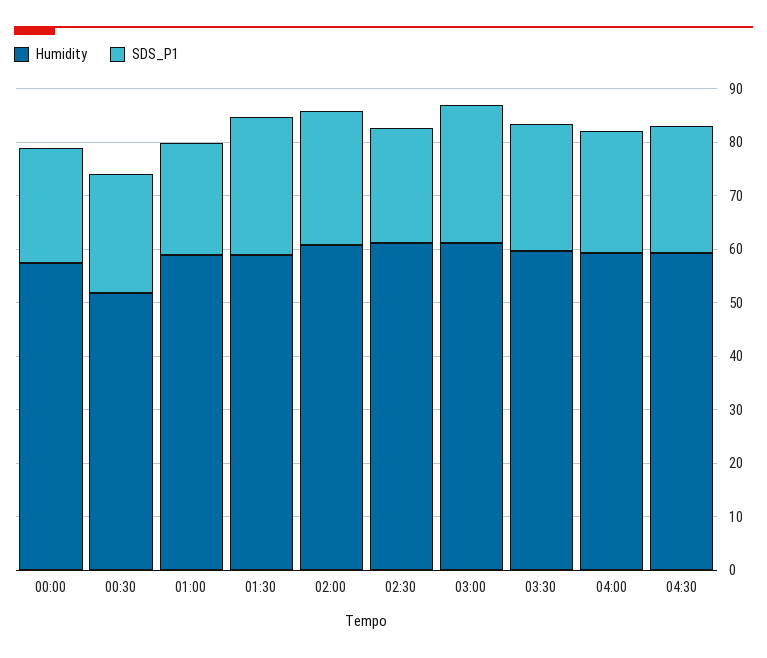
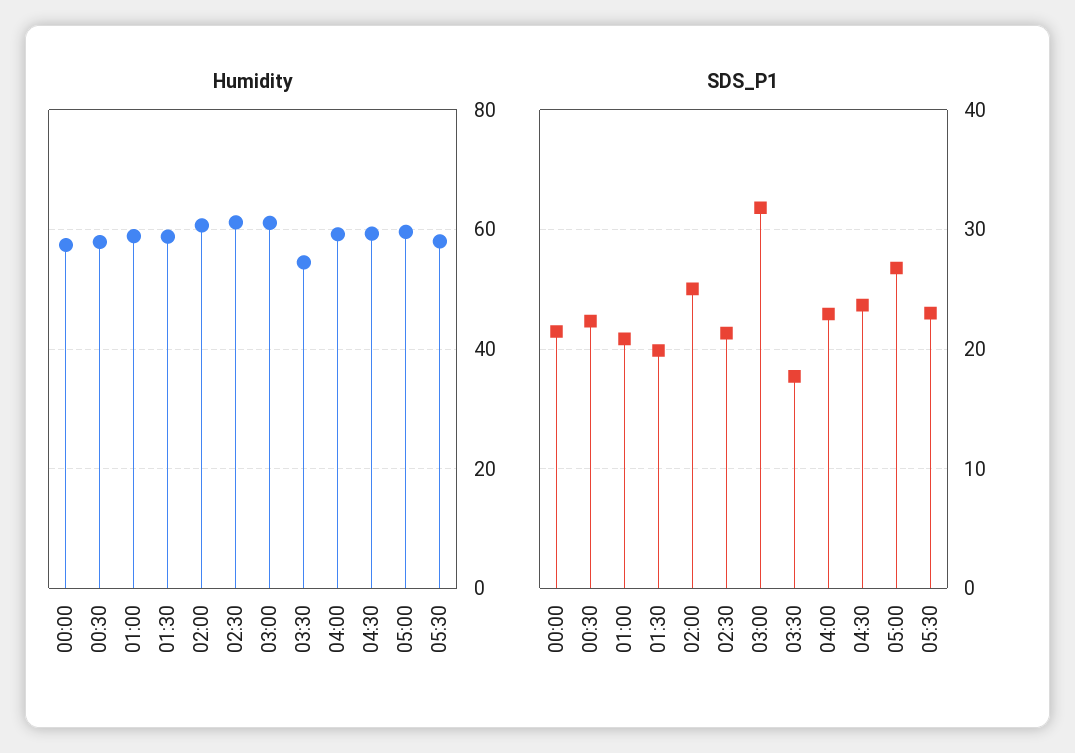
Humidity, 00:30: 52 -> 58
SDS_P1, 01:30: 26 -> 20
SDS_P1, 03:00: 26 -> 32
Humidity, 03:30: 60 -> 54
SDS_P1, 03:30: 24 -> 18
Humidity, 05:00: none -> 60
Humidity, 05:30: none -> 58
SDS_P1, 05:00: none -> 27
SDS_P1, 05:30: none -> 23

